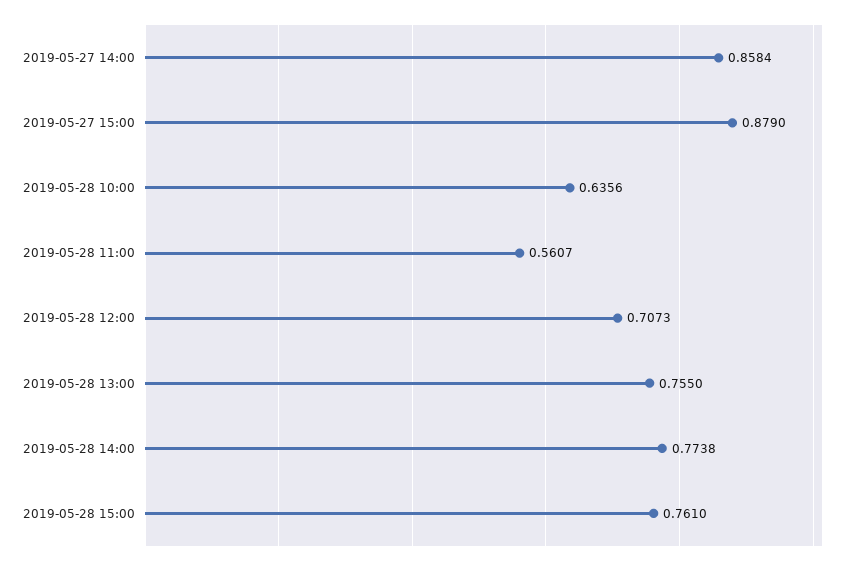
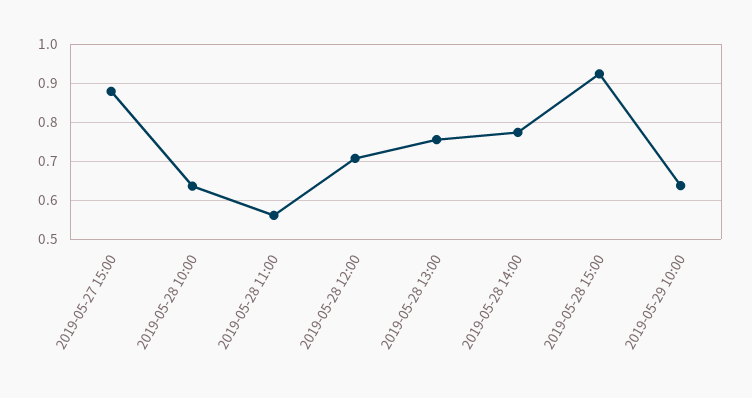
2019-05-27 14:00: 0.8584 -> none
2019-05-28 15:00: 0.761 -> 0.92
2019-05-29 10:00: none -> 0.64

